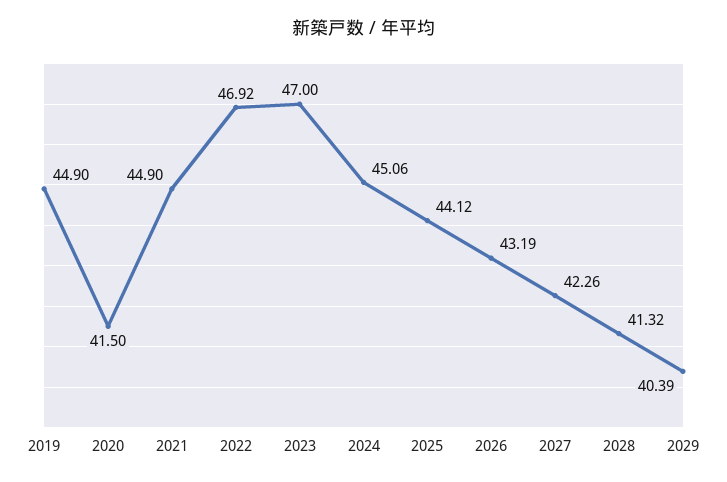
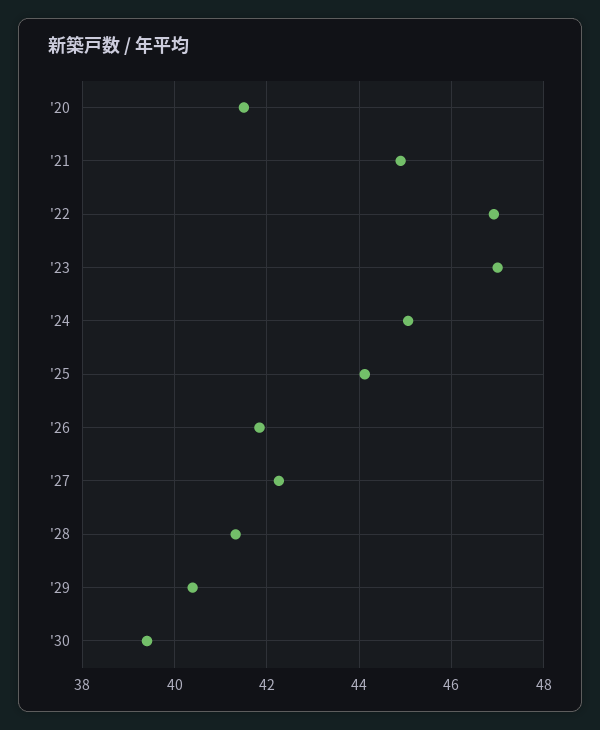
2019: 44.9 -> none
2026: 43.19 -> 41.8
'30: none -> 39.4

